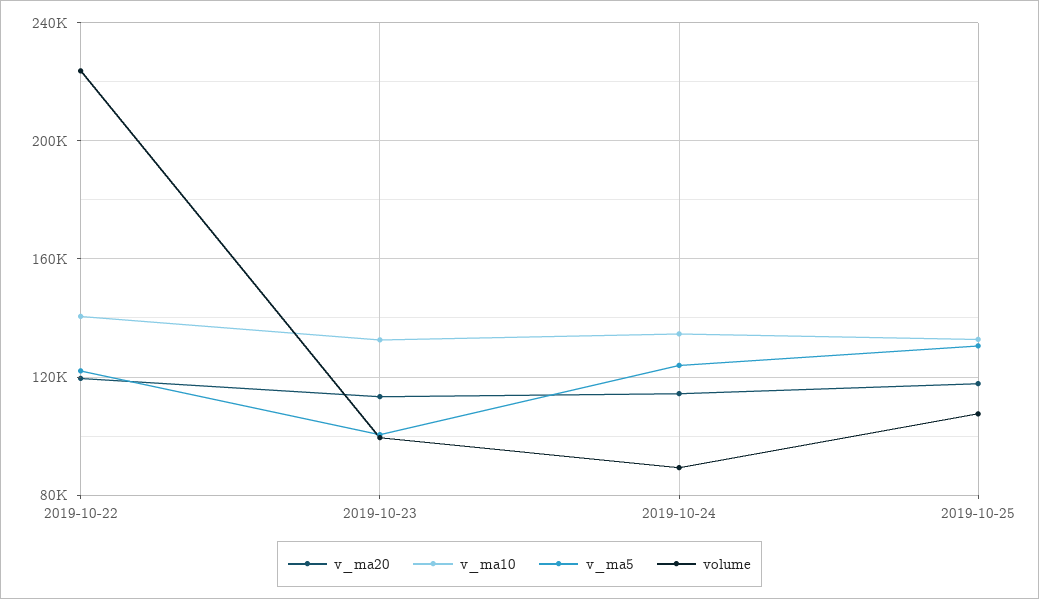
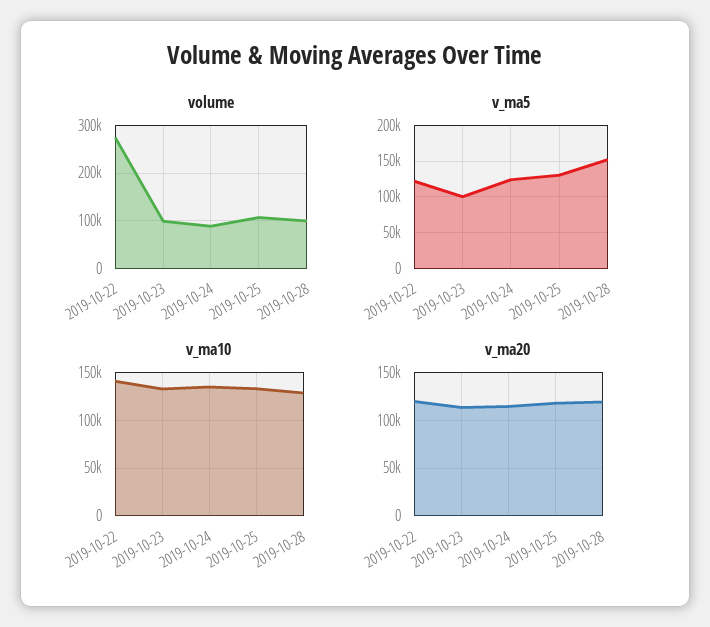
volume, 2019-10-22: 225000 -> 280000
volume, 2019-10-28: none -> 100000
v_ma5, 2019-10-28: none -> 150000
v_ma10, 2019-10-28: none -> 130000
v_ma20, 2019-10-28: none -> 120000

